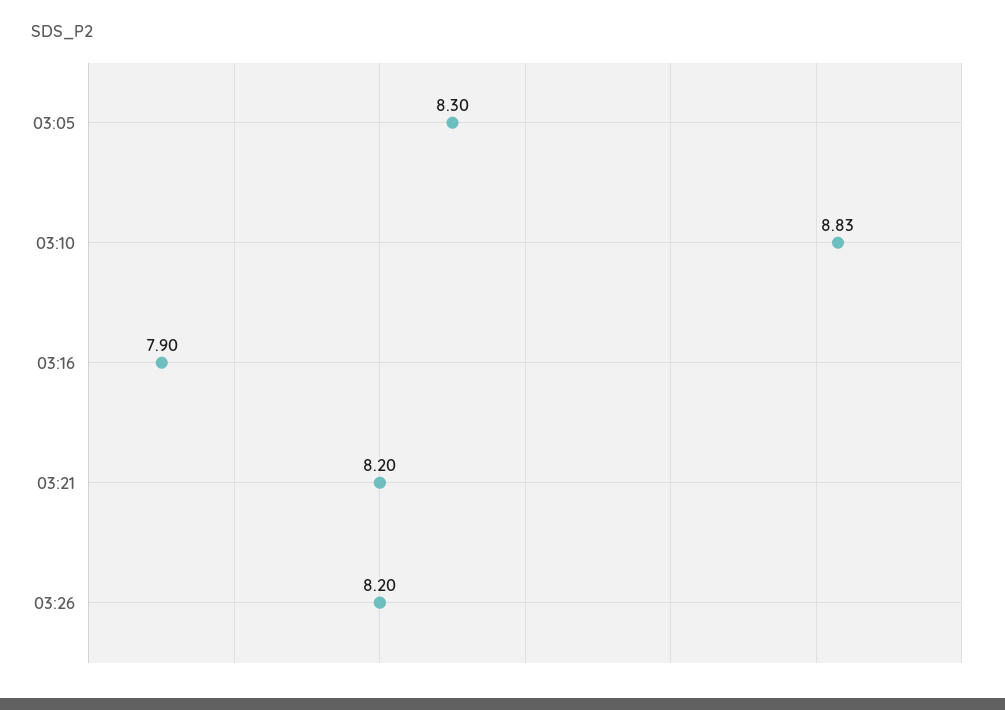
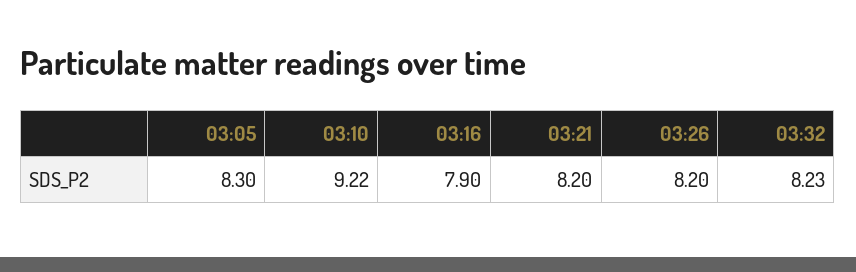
03:10: 8.83 -> 9.22
03:32: none -> 8.23

